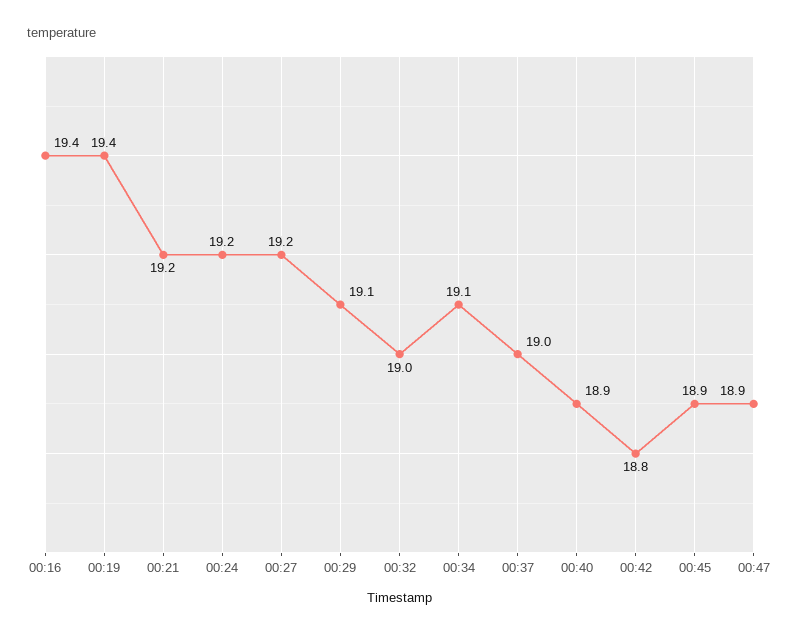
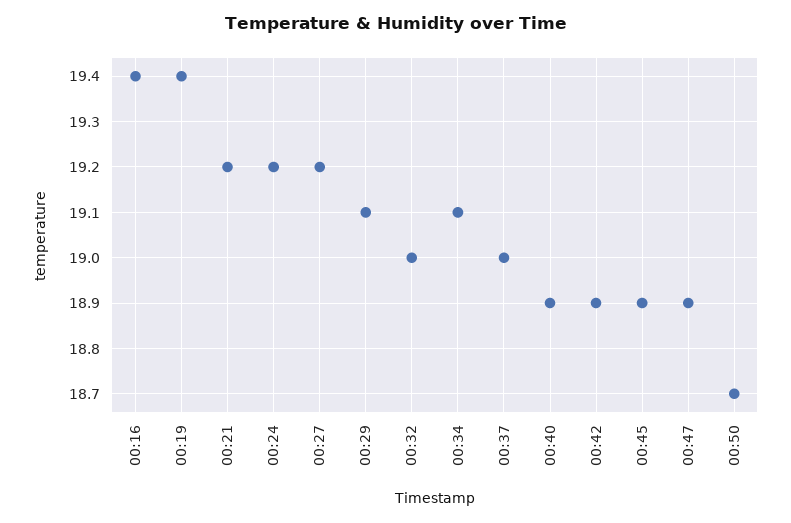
00:42: 18.8 -> 18.9
00:50: none -> 18.7

